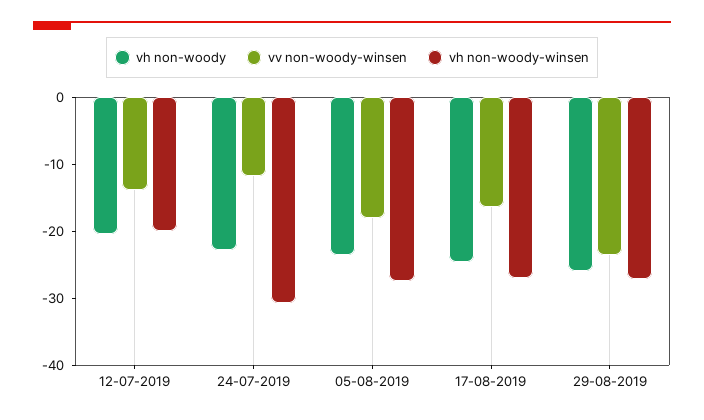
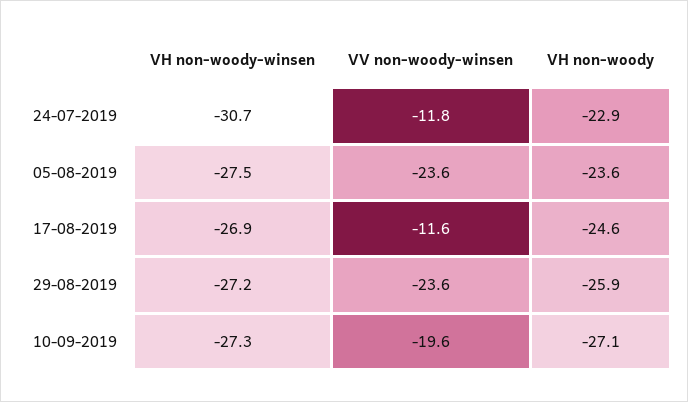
vh non-woody, 12-07-2019: -20 -> none
vv non-woody-winsen, 12-07-2019: -14 -> none
vh non-woody-winsen, 12-07-2019: -20 -> none
vv non-woody-winsen, 05-08-2019: -18 -> -23.6
vv non-woody-winsen, 17-08-2019: -16 -> -11.6
vh non-woody-winsen, 10-09-2019: none -> -27.3
vv non-woody-winsen, 10-09-2019: none -> -19.6
vh non-woody, 10-09-2019: none -> -27.1

